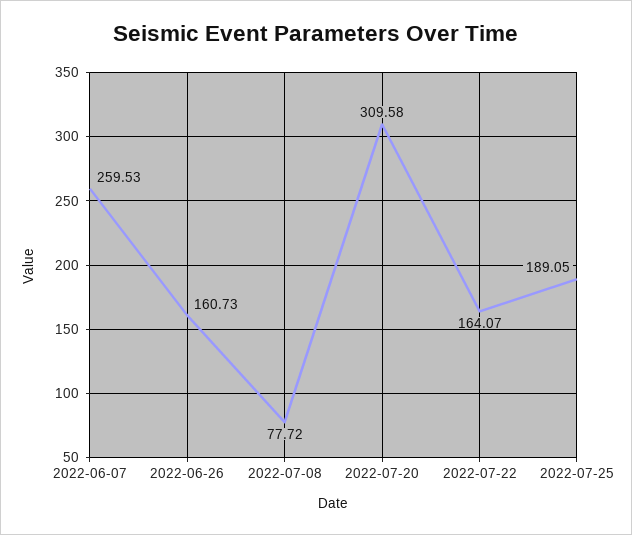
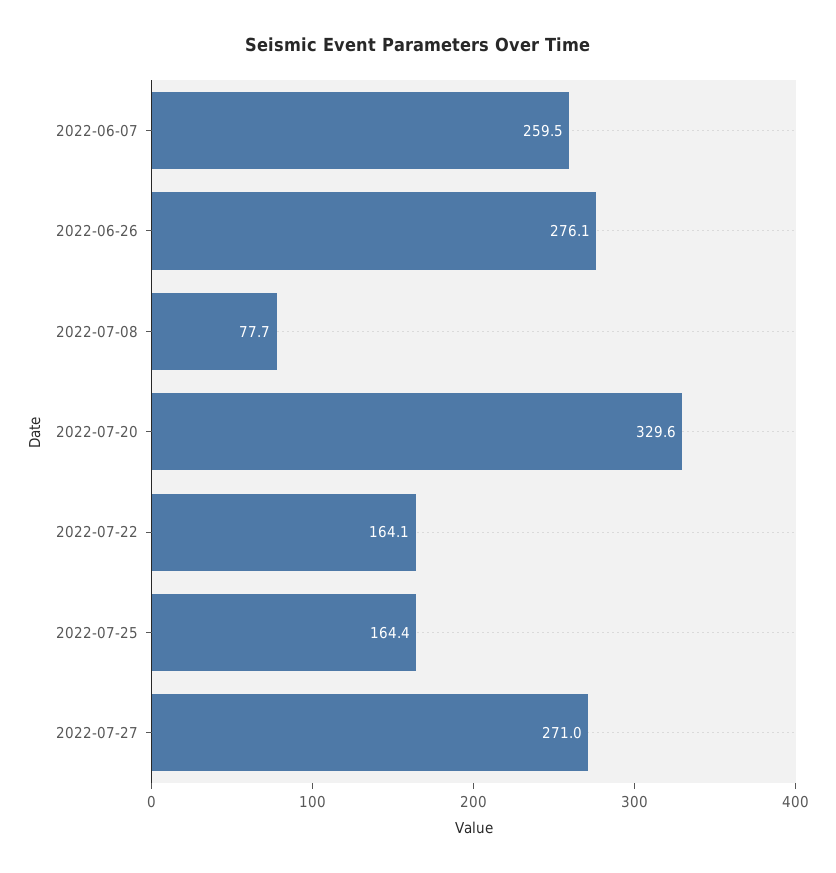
2022-06-26: 160.73 -> 276.1
2022-07-20: 309.58 -> 329.6
2022-07-25: 189.05 -> 164.4
2022-07-27: none -> 271

